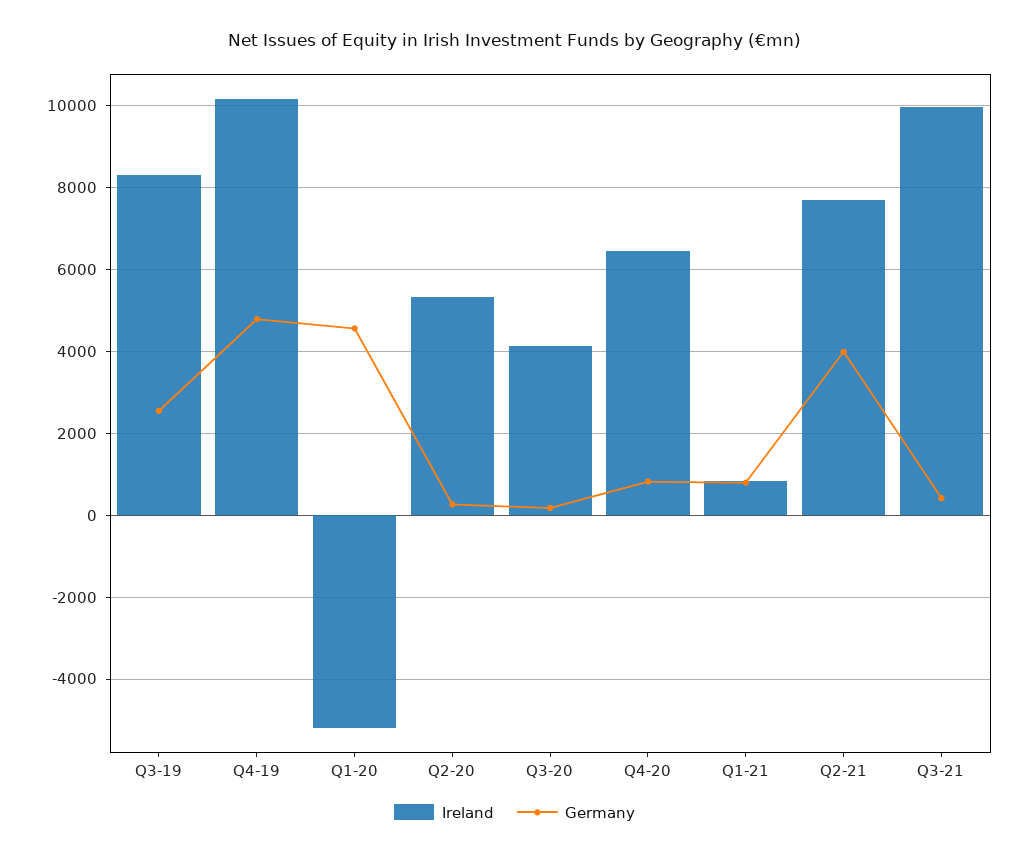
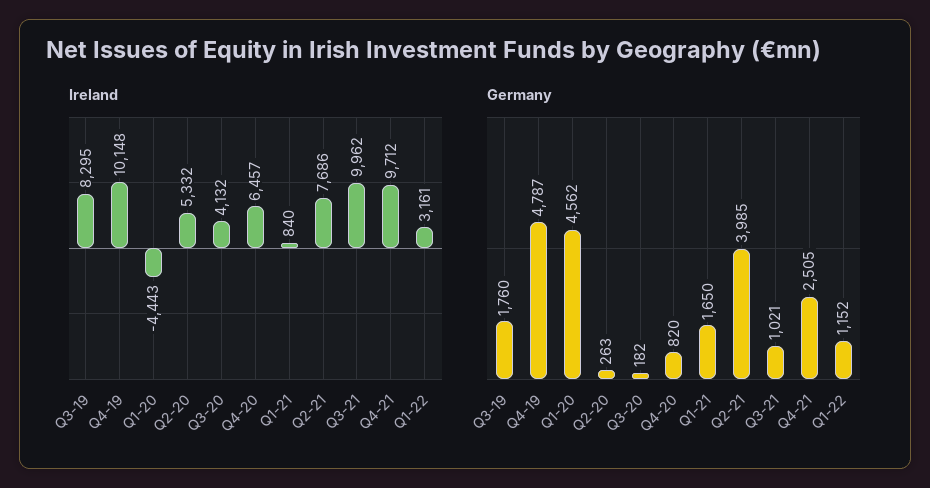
Germany, Q3-19: 2600 -> 1760
Ireland, Q1-20: -5200 -> -4443
Germany, Q1-21: 800 -> 1650
Germany, Q3-21: 400 -> 1021
Ireland, Q4-21: none -> 9712
Ireland, Q1-22: none -> 3161
Germany, Q4-21: none -> 2505
Germany, Q1-22: none -> 1152

